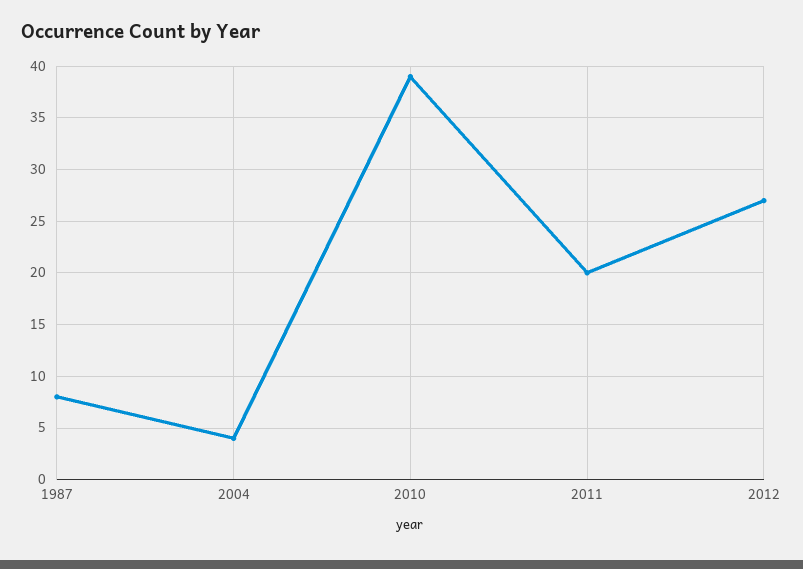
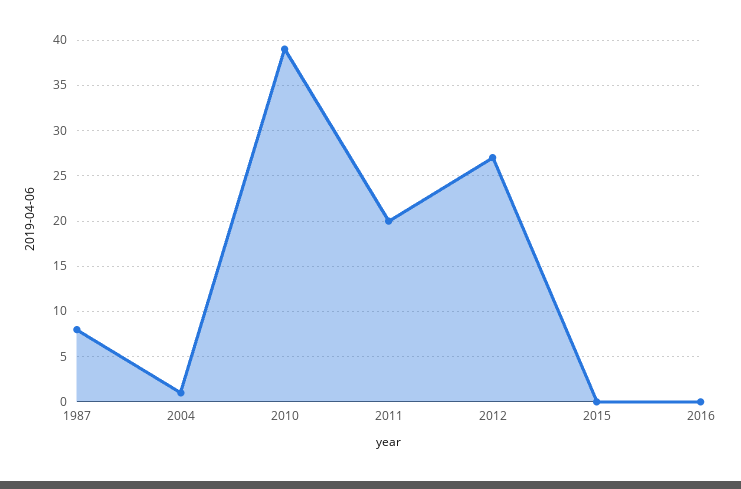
2004: 4 -> 1
2015: none -> 0
2016: none -> 0

